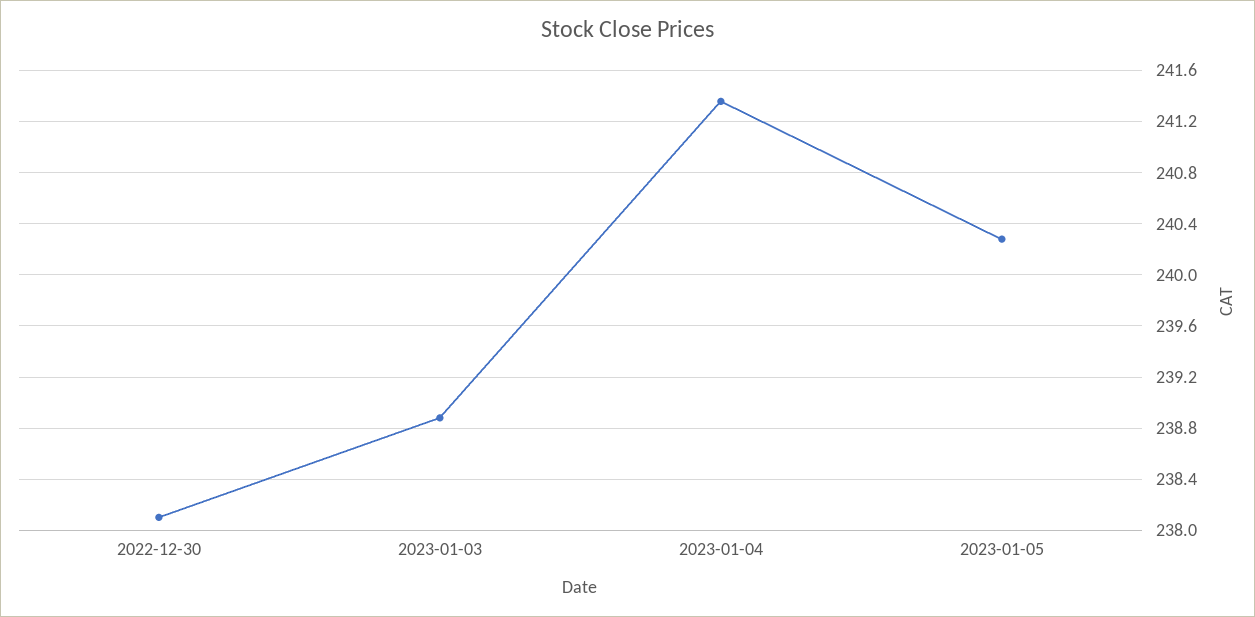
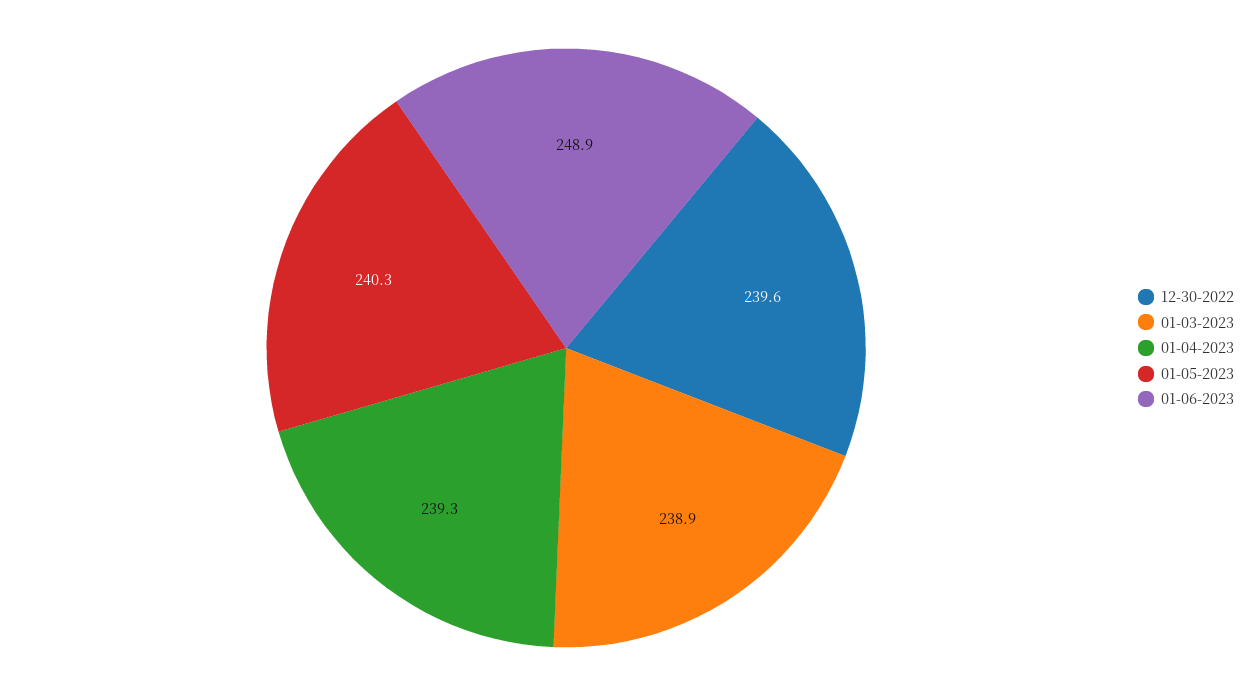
2022-12-30: 238.1 -> 239.6
2023-01-04: 241.35 -> 239.3
01-06-2023: none -> 248.9

